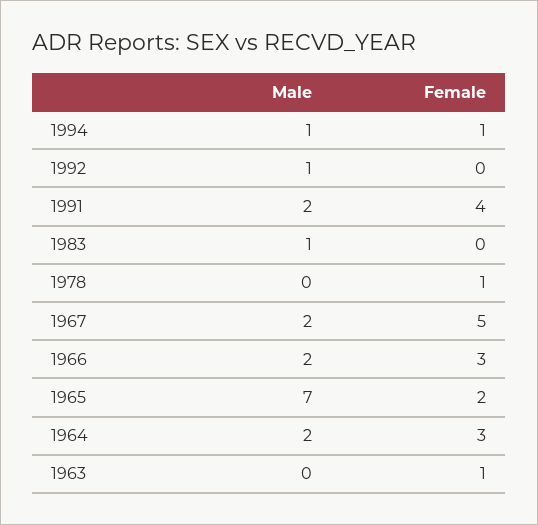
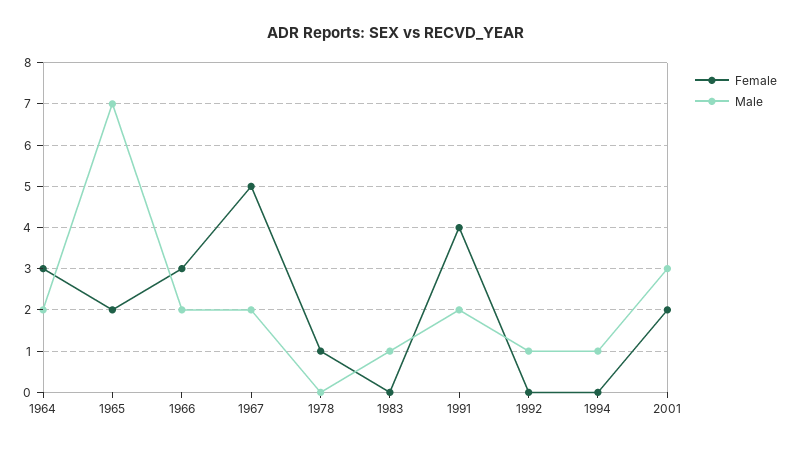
Female, 1994: 1 -> 0
Male, 1963: 0 -> none
Female, 1963: 1 -> none
Female, 2001: none -> 2
Male, 2001: none -> 3

